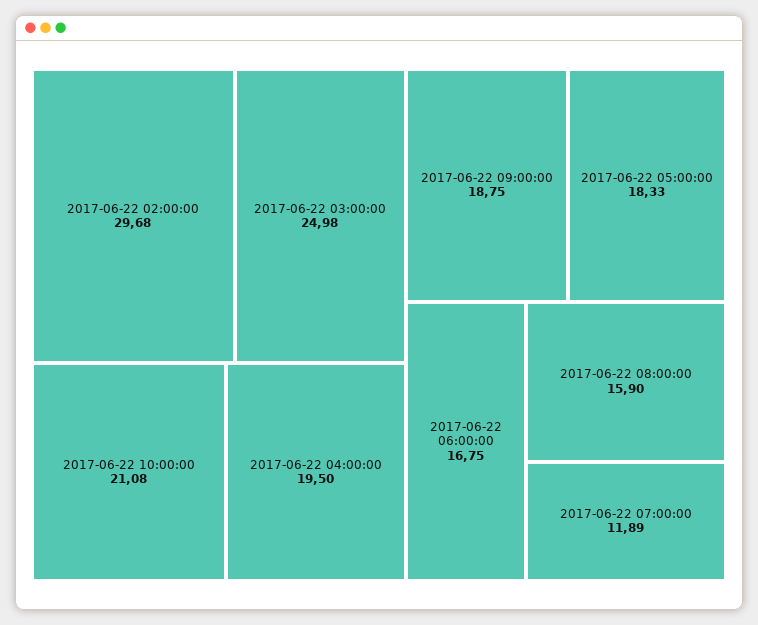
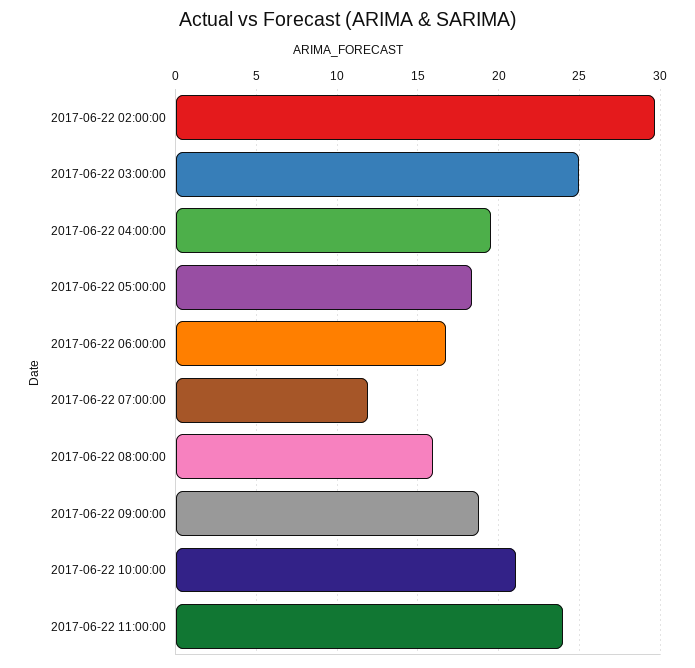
2017-06-22 11:00:00: none -> 24

